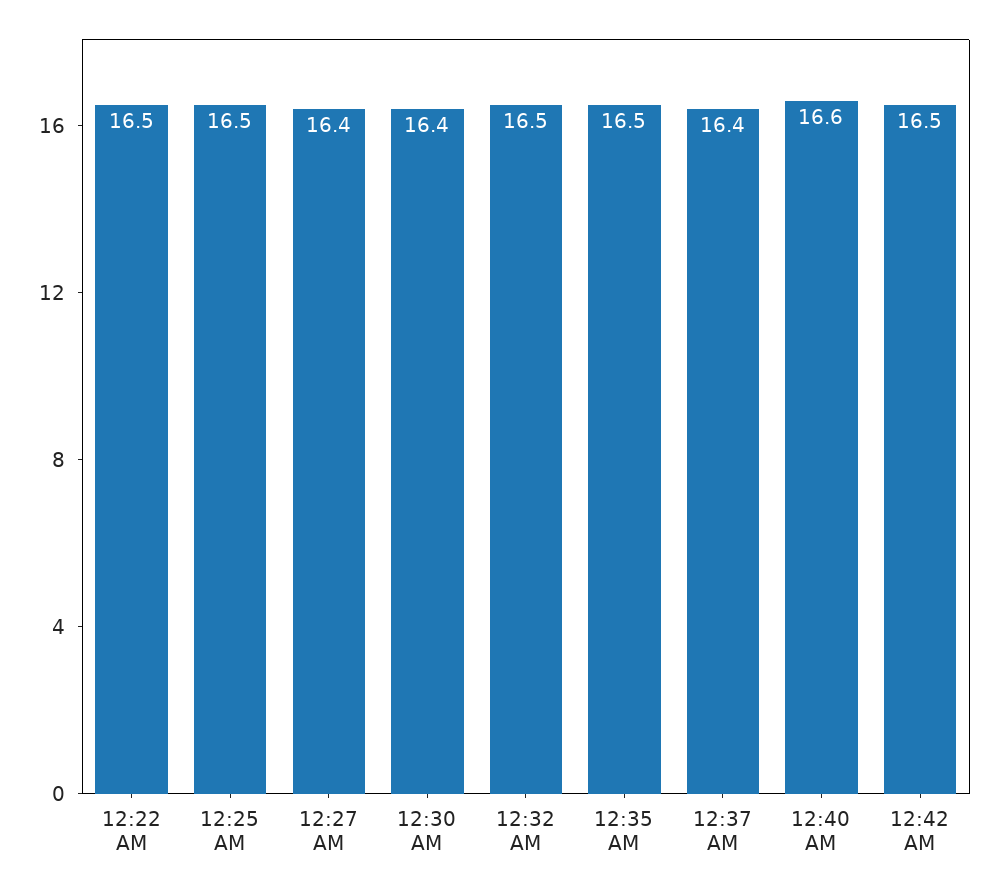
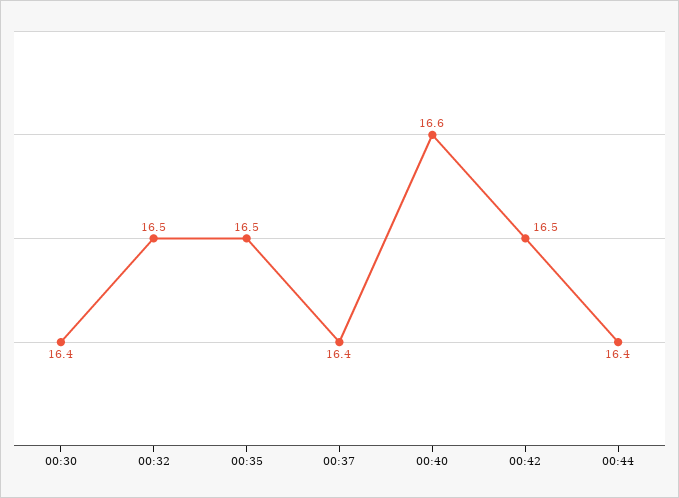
12:22 AM: 16.5 -> none
12:25 AM: 16.5 -> none
12:27 AM: 16.4 -> none
00:44: none -> 16.4

